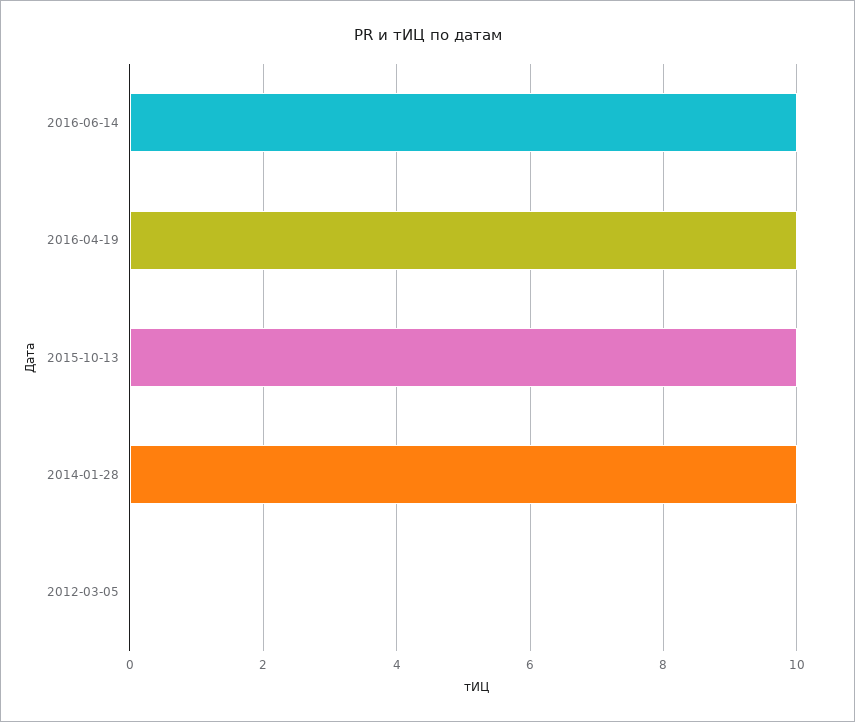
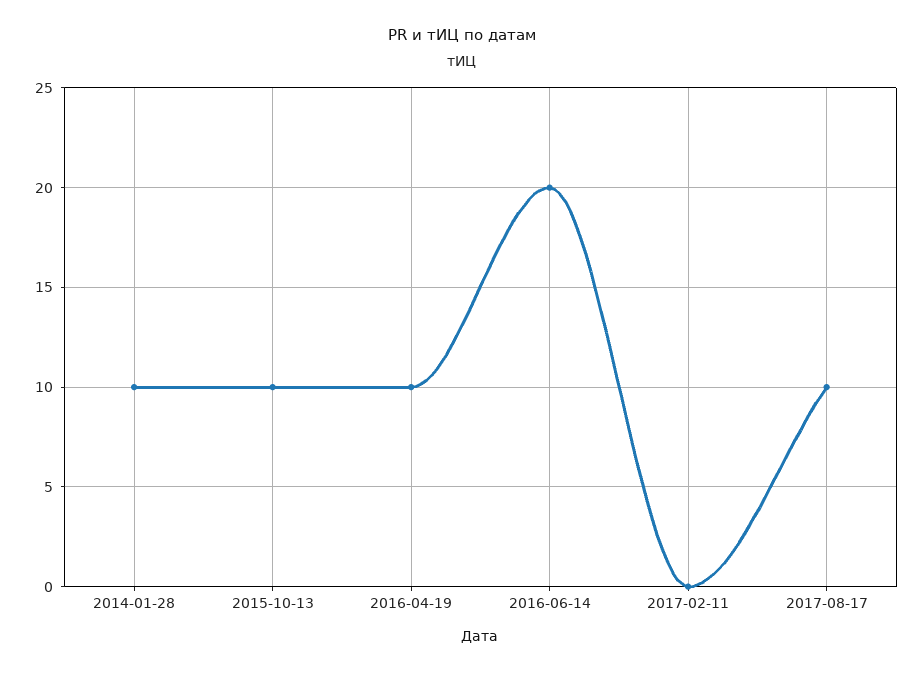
2016-06-14: 10 -> 20
2012-03-05: 0 -> none
2017-02-11: none -> 0
2017-08-17: none -> 10

